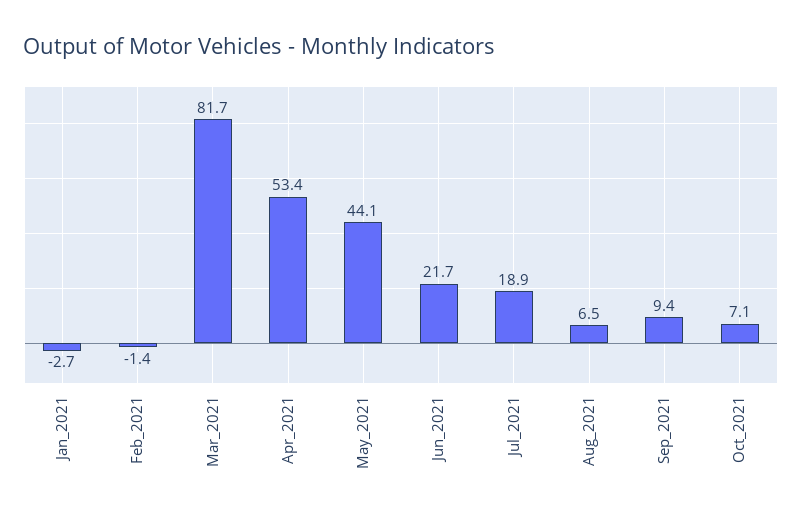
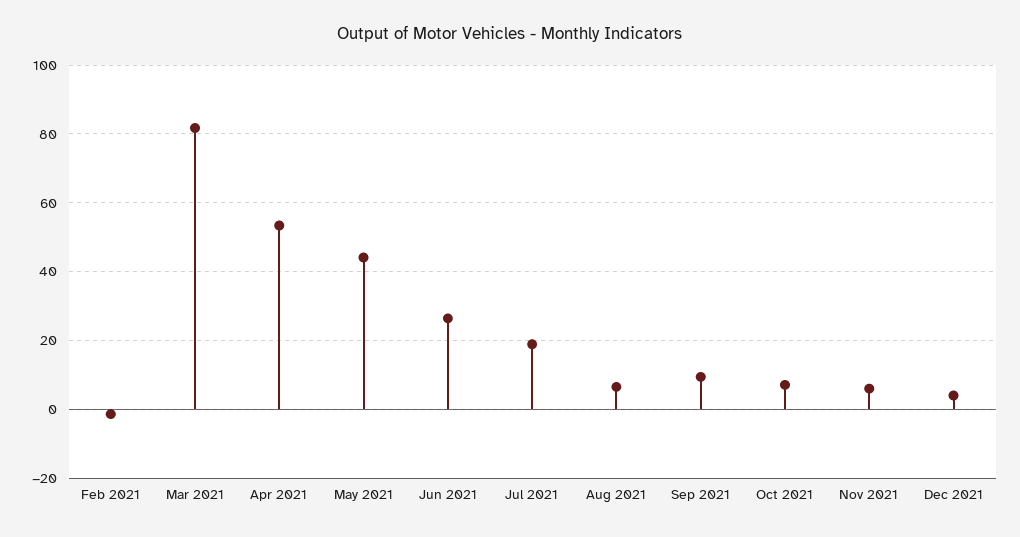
Jan_2021: -2.7 -> none
Jun_2021: 21.7 -> 26
Nov 2021: none -> 6
Dec 2021: none -> 4

